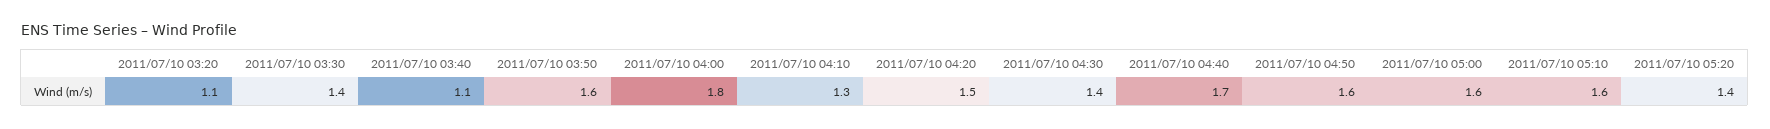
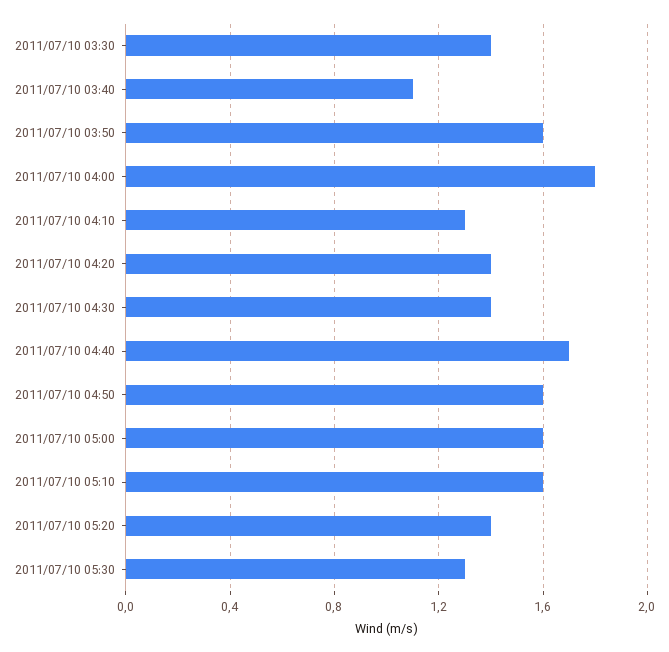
2011/07/10 03:20: 1.1 -> none
2011/07/10 04:20: 1.5 -> 1.4
2011/07/10 05:30: none -> 1.3

